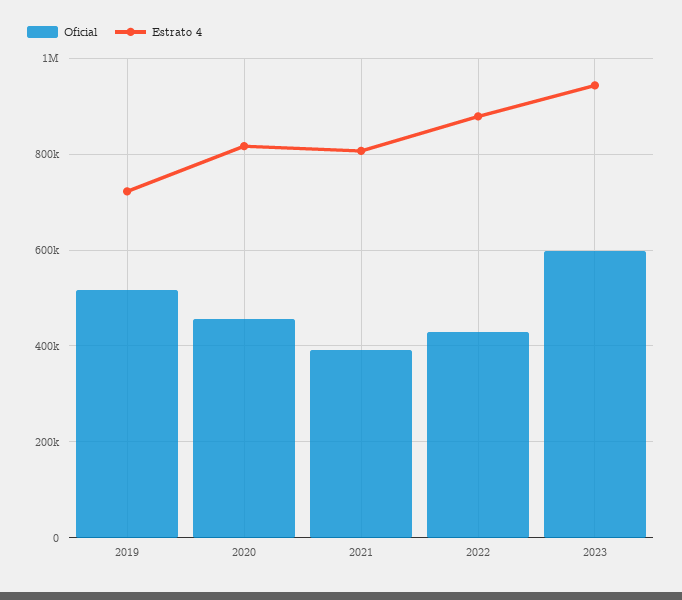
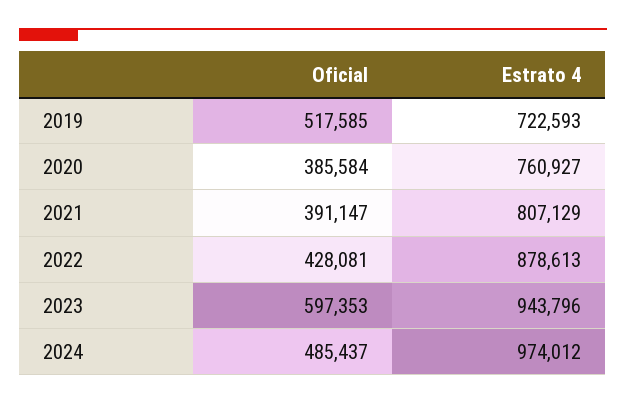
Oficial, 2020: 460000 -> 385584
Estrato 4, 2020: 820000 -> 760927
Oficial, 2024: none -> 485437
Estrato 4, 2024: none -> 974012

